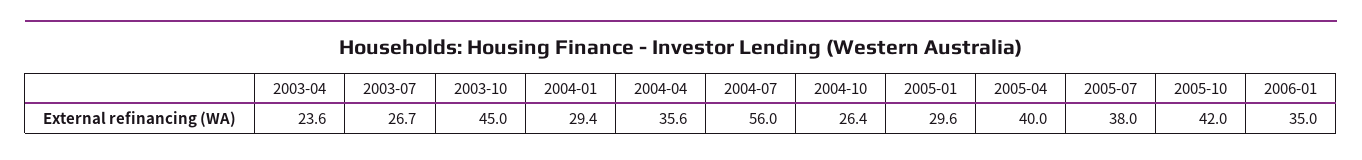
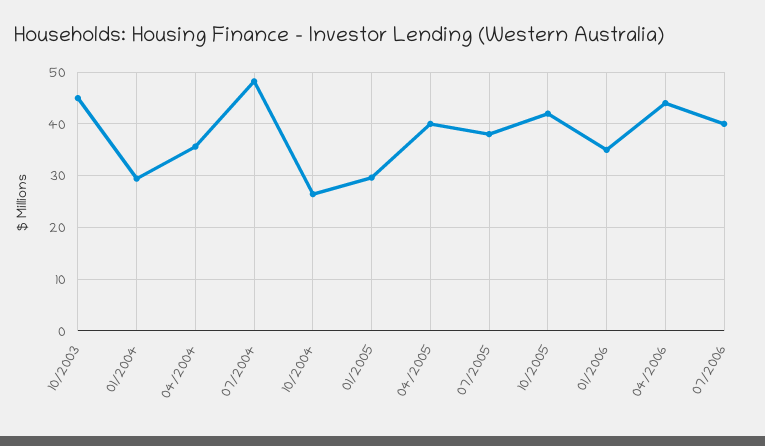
2003-04: 23.6 -> none
2003-07: 26.7 -> none
2004-07: 56 -> 48
04/2006: none -> 44
07/2006: none -> 40

